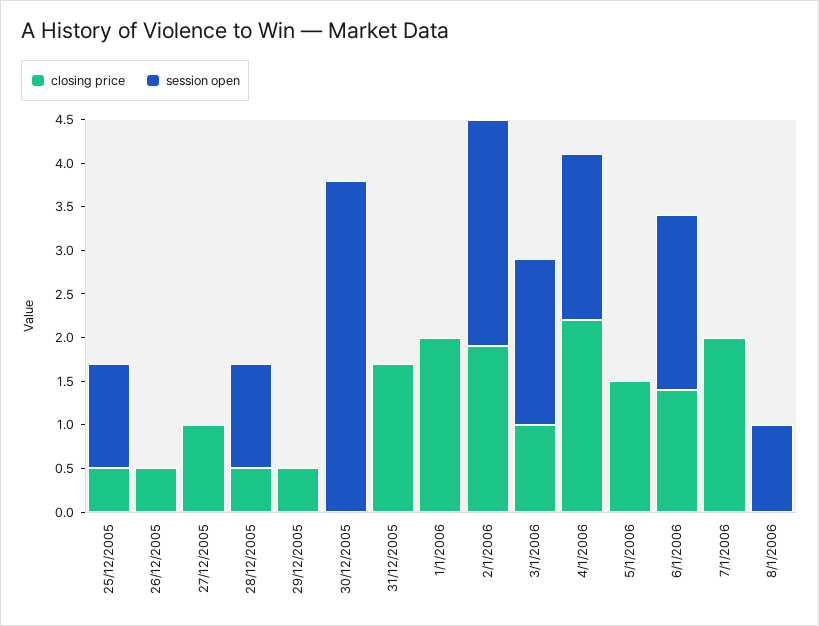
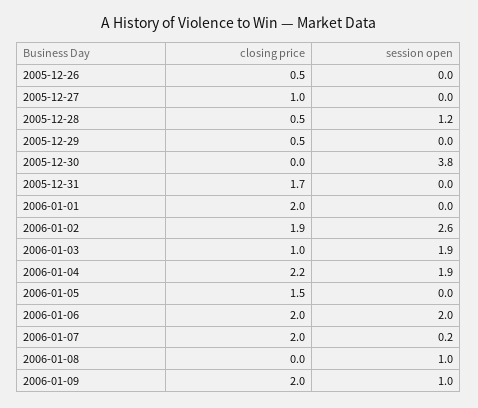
closing price, 25/12/2005: 0.5 -> none
session open, 25/12/2005: 1.2 -> none
closing price, 6/1/2006: 1.4 -> 2
session open, 7/1/2006: 0 -> 0.2
closing price, 2006-01-09: none -> 2
session open, 2006-01-09: none -> 1

